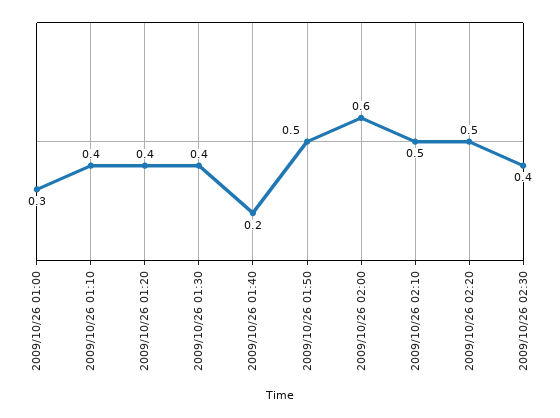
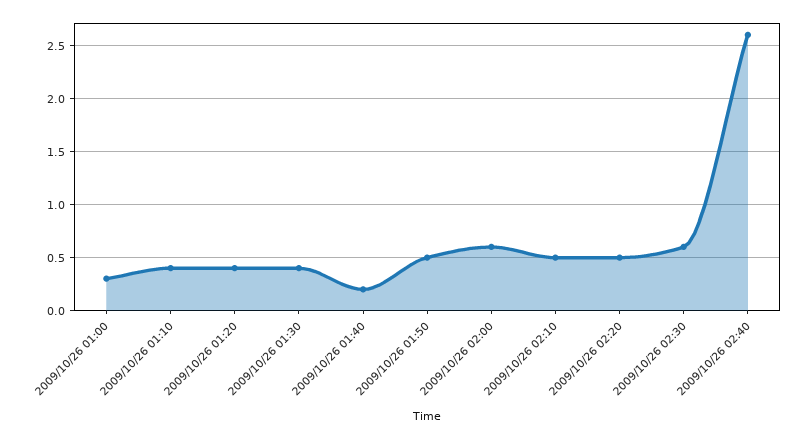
2009/10/26 02:30: 0.4 -> 0.6
2009/10/26 02:40: none -> 2.6

